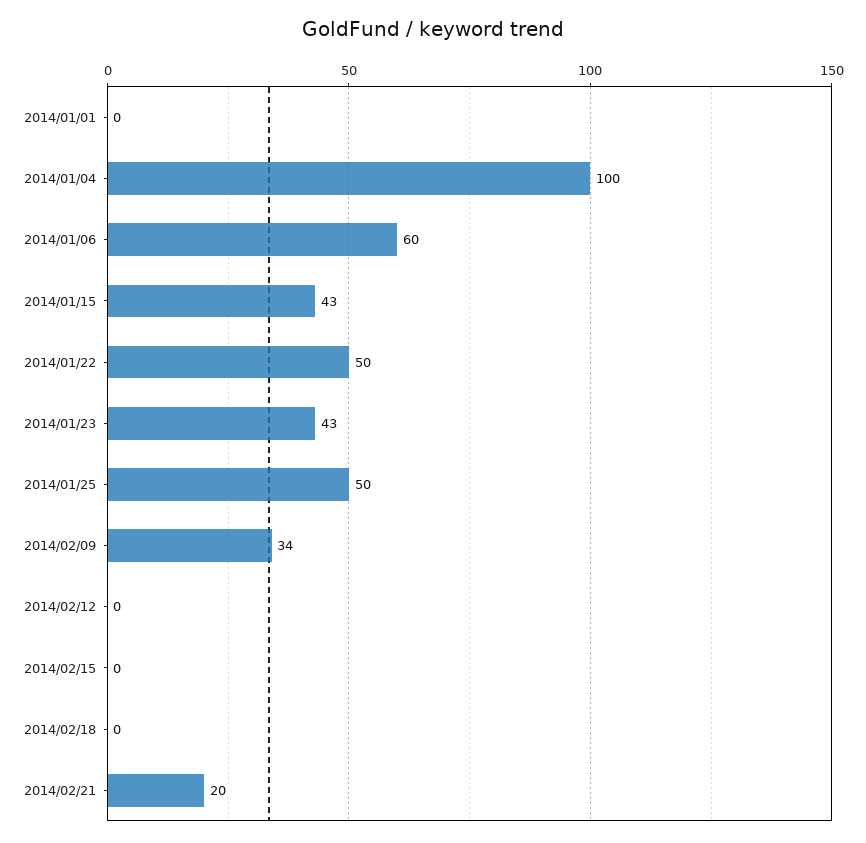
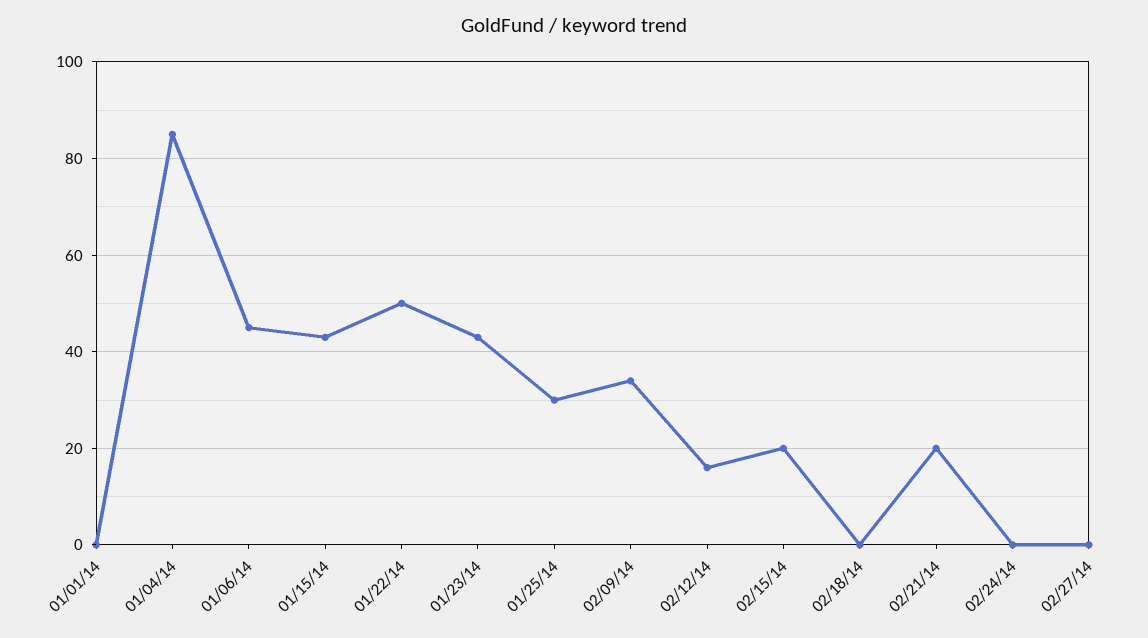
2014/01/04: 100 -> 85
2014/01/06: 60 -> 45
2014/01/25: 50 -> 30
2014/02/12: 0 -> 15
2014/02/15: 0 -> 20
02/24/14: none -> 0
02/27/14: none -> 0

